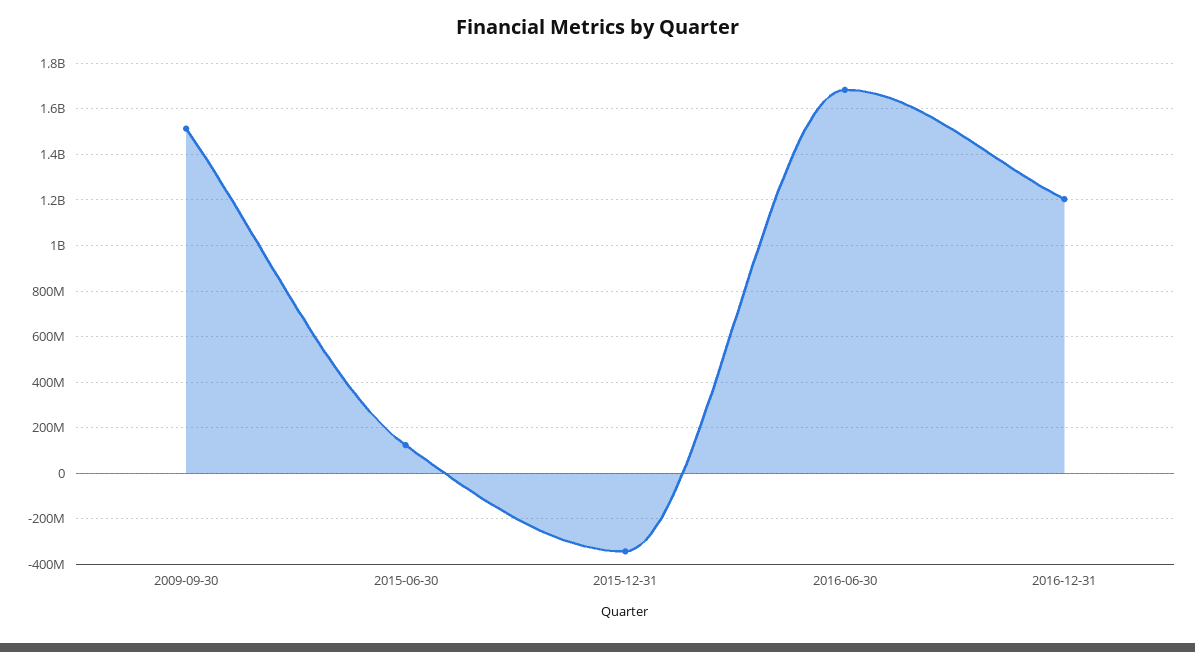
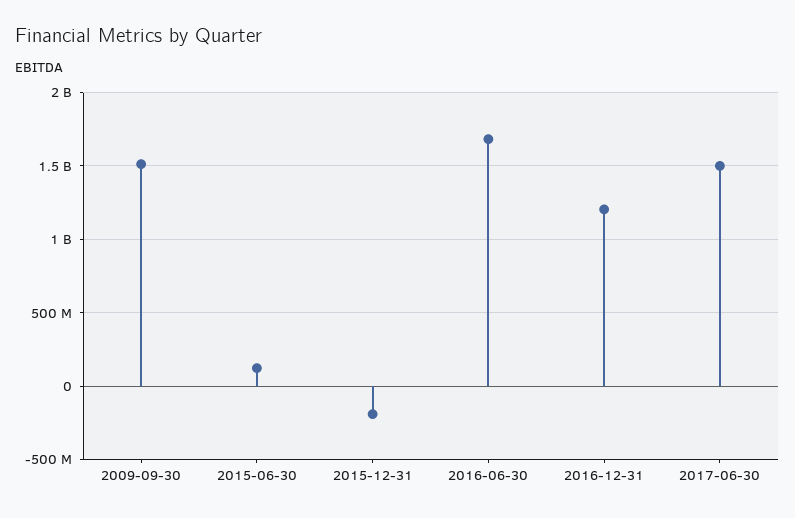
2015-12-31: -350000000 -> -200000000
2017-06-30: none -> 1500000000

